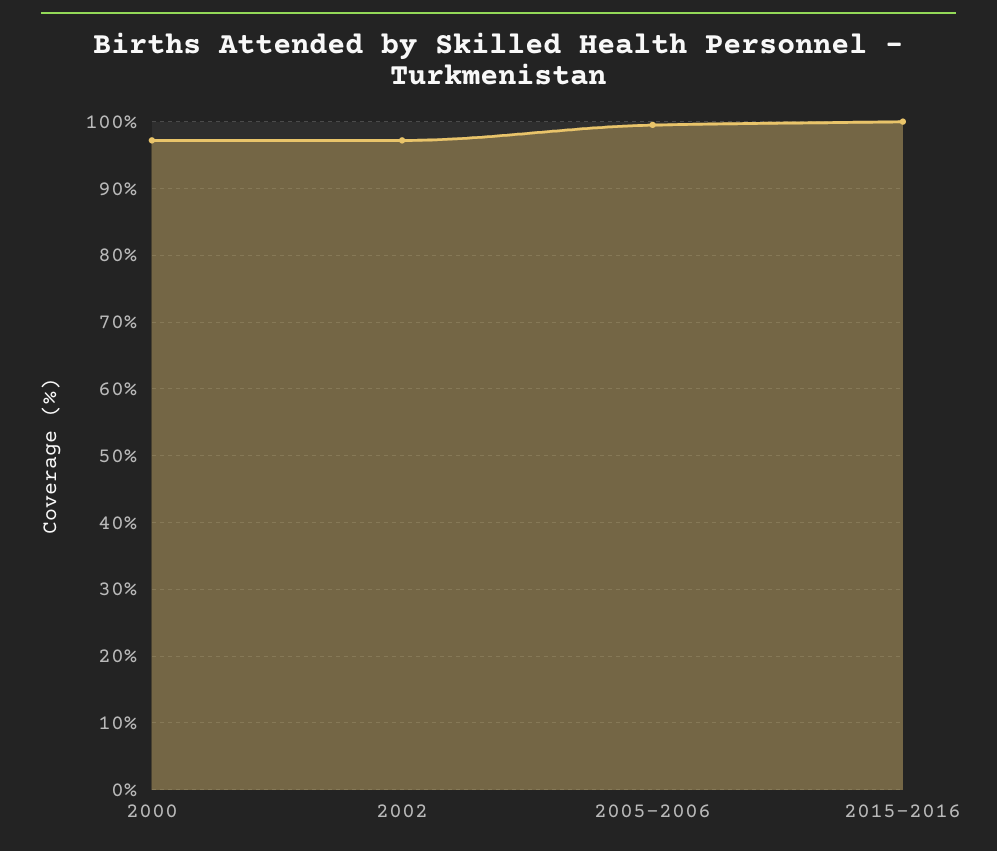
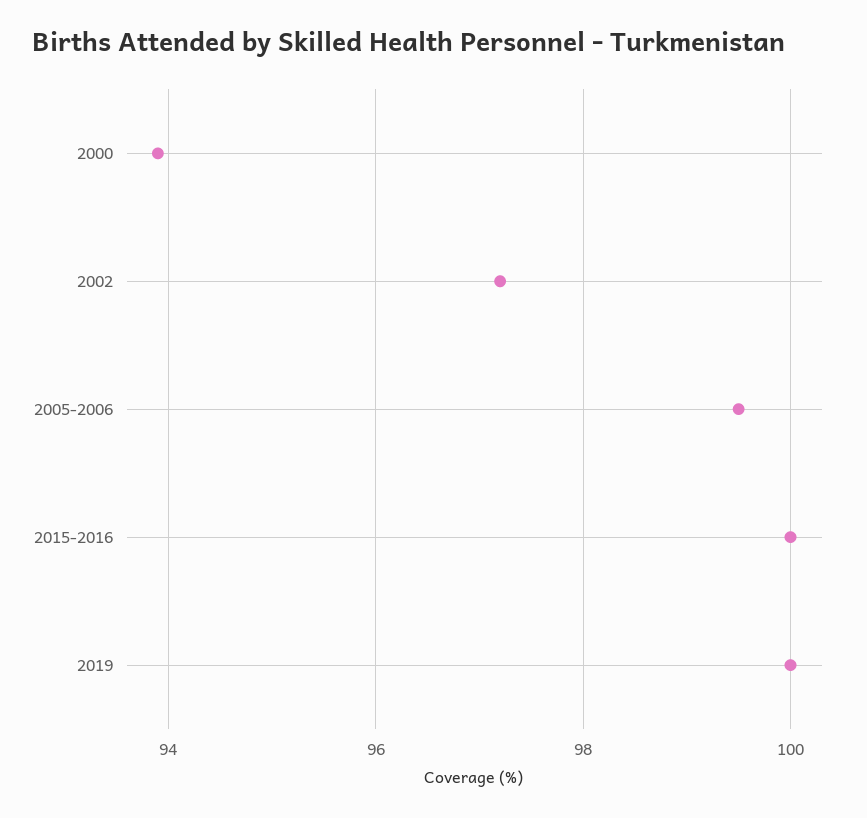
2000: 97 -> 94
2019: none -> 100

